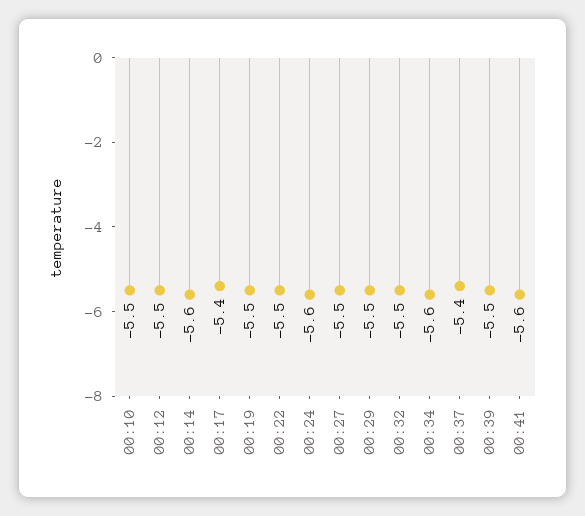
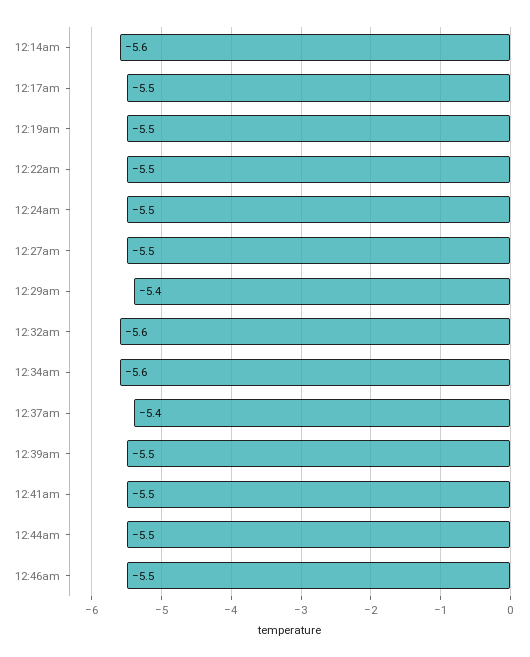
00:10: -5.5 -> none
00:12: -5.5 -> none
00:17: -5.4 -> -5.5
00:24: -5.6 -> -5.5
00:29: -5.5 -> -5.4
00:32: -5.5 -> -5.6
00:41: -5.6 -> -5.5
12:44am: none -> -5.5
12:46am: none -> -5.5

